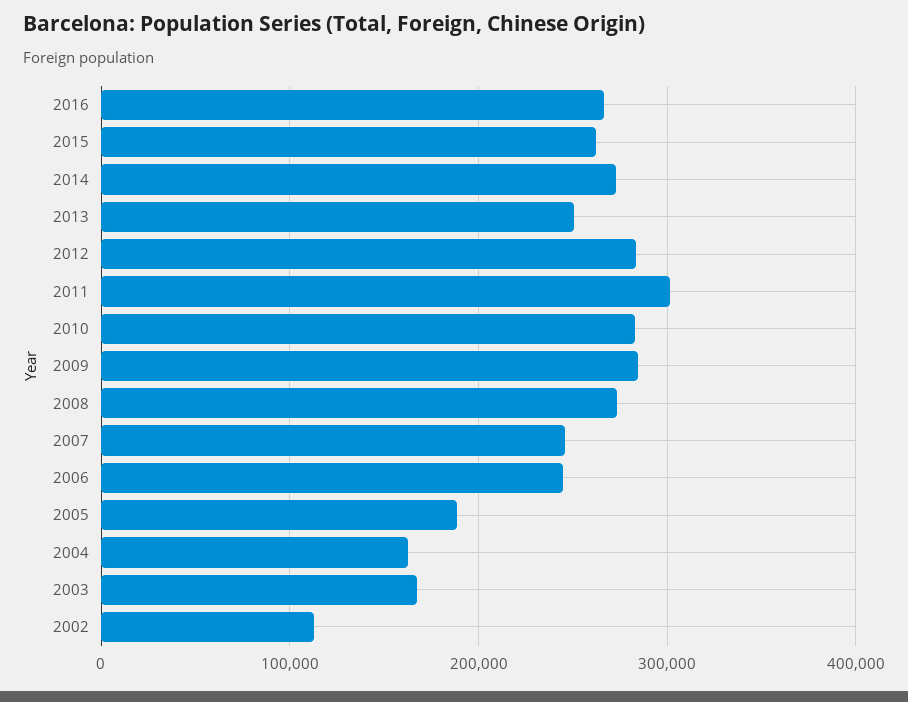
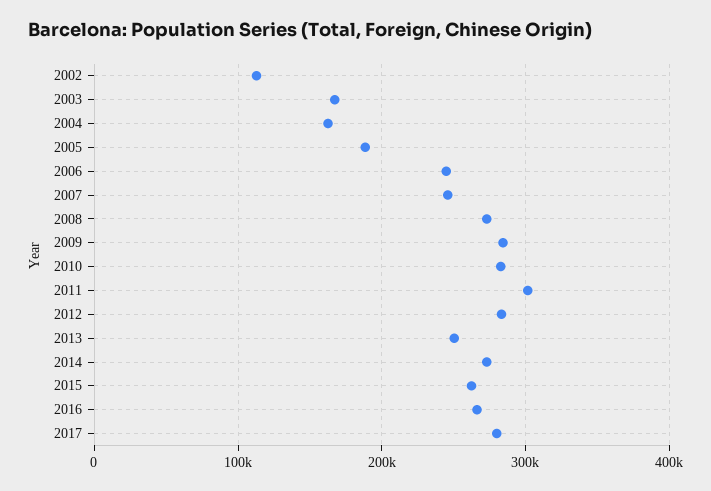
2017: none -> 280000

